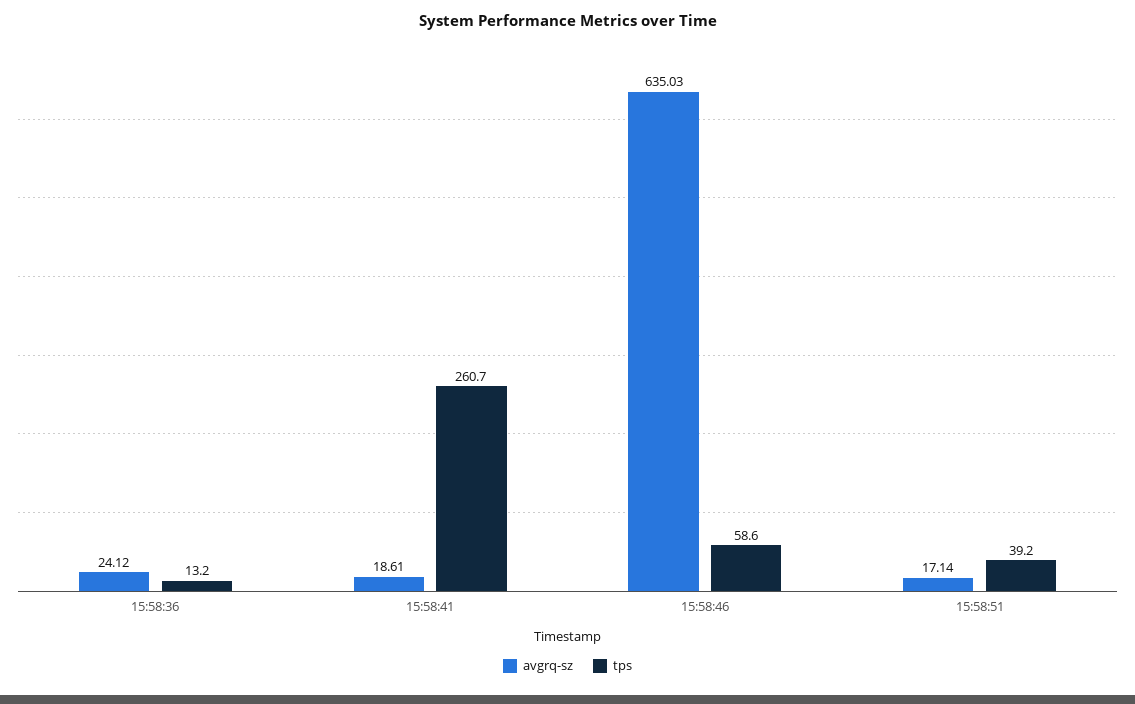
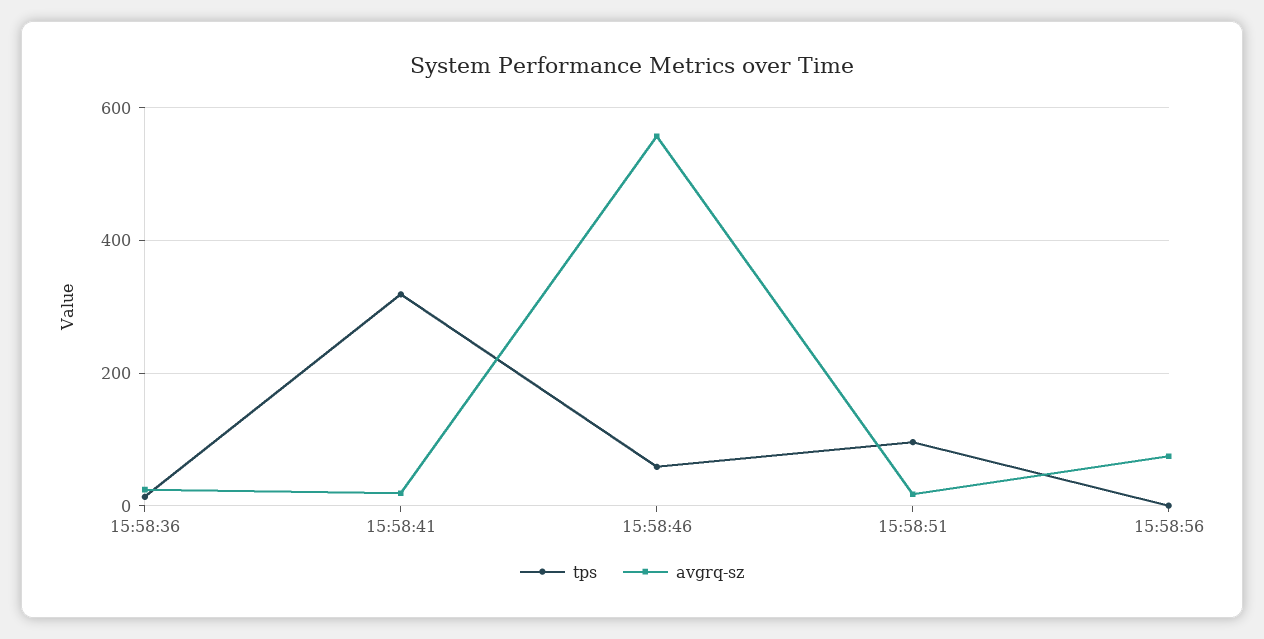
tps, 15:58:41: 260.7 -> 320
avgrq-sz, 15:58:46: 635.03 -> 560
tps, 15:58:51: 39.2 -> 100
tps, 15:58:56: none -> 0
avgrq-sz, 15:58:56: none -> 80

